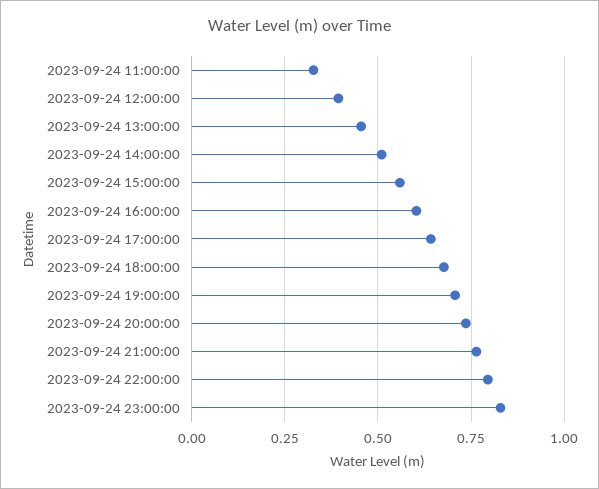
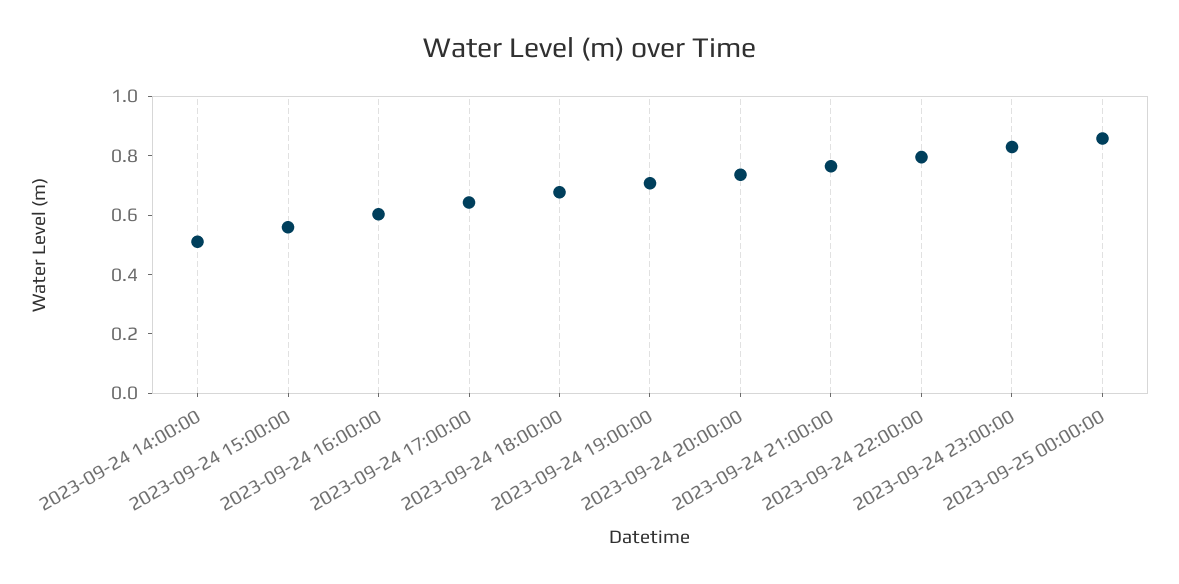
2023-09-24 11:00:00: 0.325 -> none
2023-09-24 12:00:00: 0.4 -> none
2023-09-24 13:00:00: 0.45 -> none
2023-09-25 00:00:00: none -> 0.85

